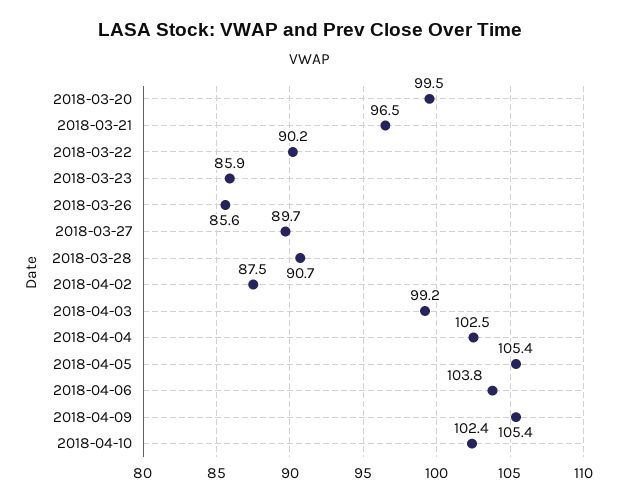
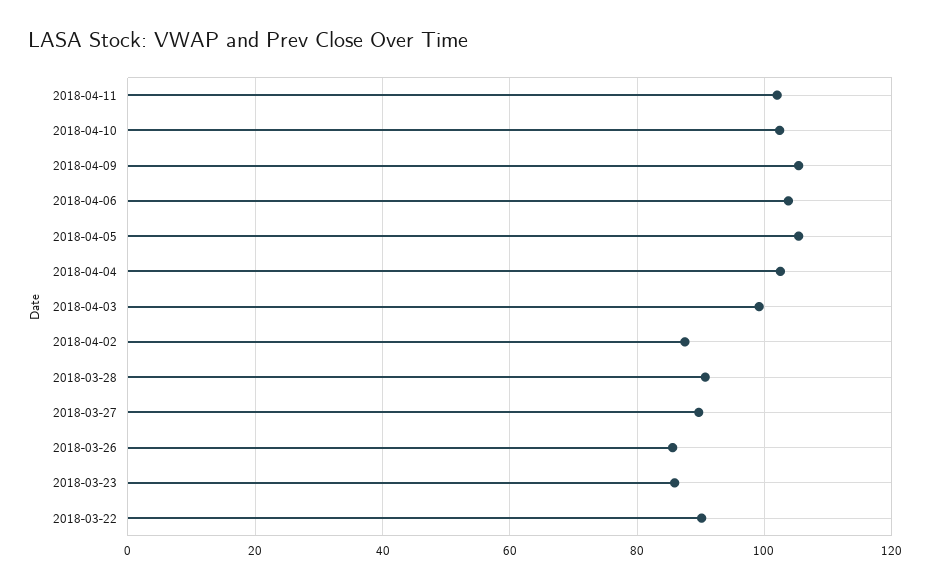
2018-03-20: 99.5 -> none
2018-03-21: 96.5 -> none
2018-04-11: none -> 102

